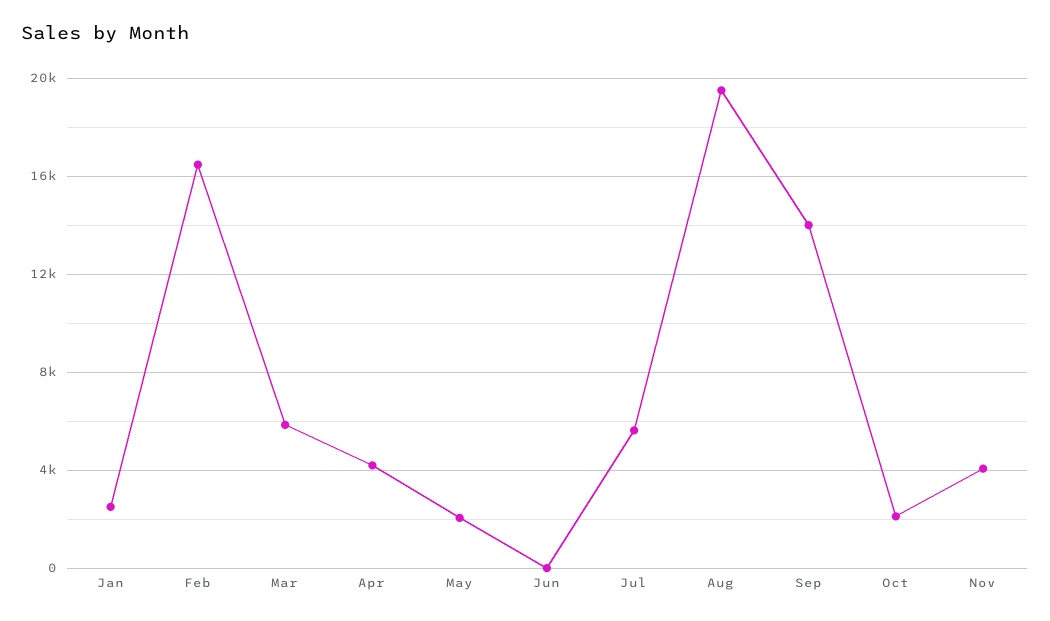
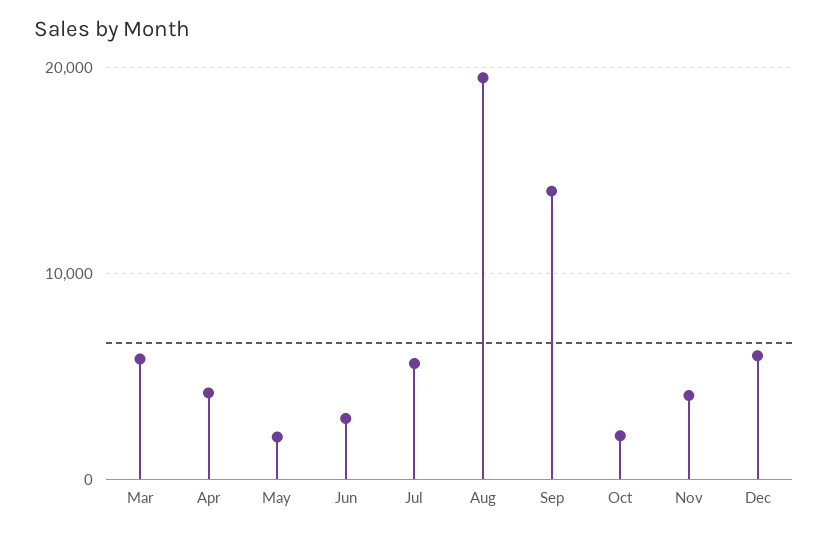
Jan: 2500 -> none
Feb: 16500 -> none
Jun: 0 -> 3000
Dec: none -> 6000

